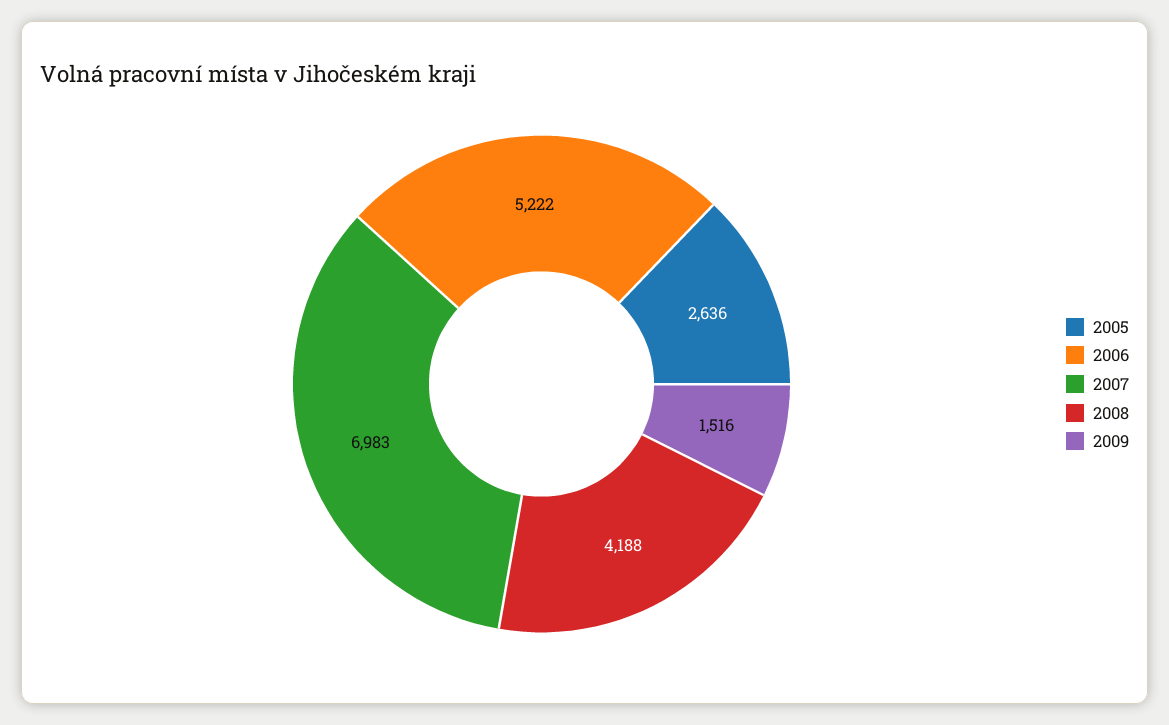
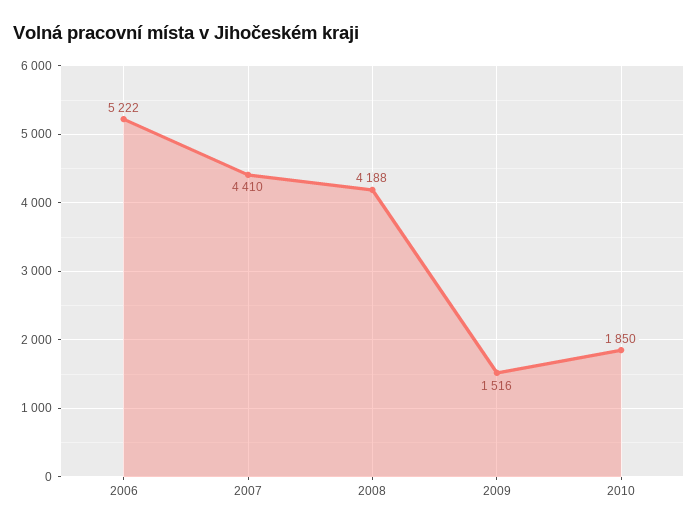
2005: 2636 -> none
2007: 6983 -> 4410
2010: none -> 1850

